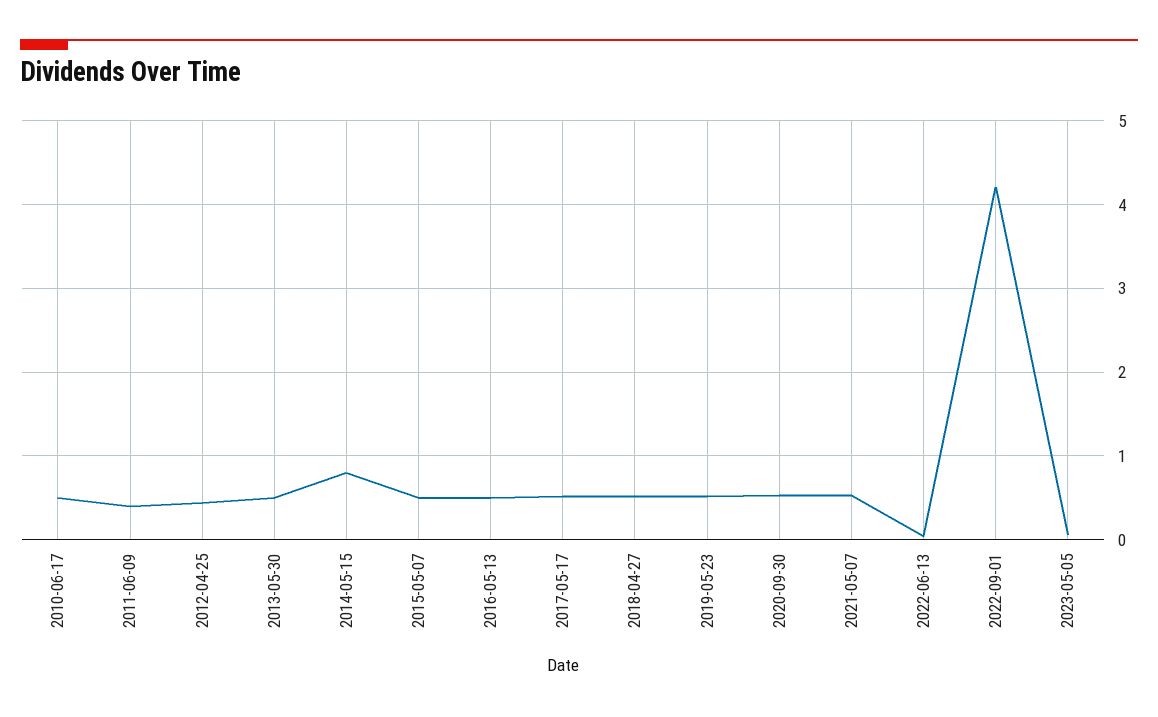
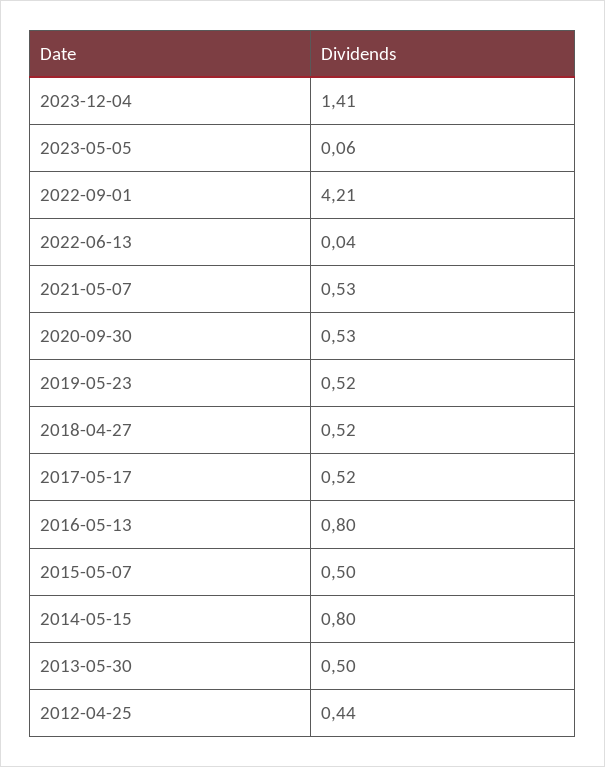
2010-06-17: 0.5 -> none
2011-06-09: 0.4 -> none
2016-05-13: 0.5 -> 0.8
2023-12-04: none -> 1.41

